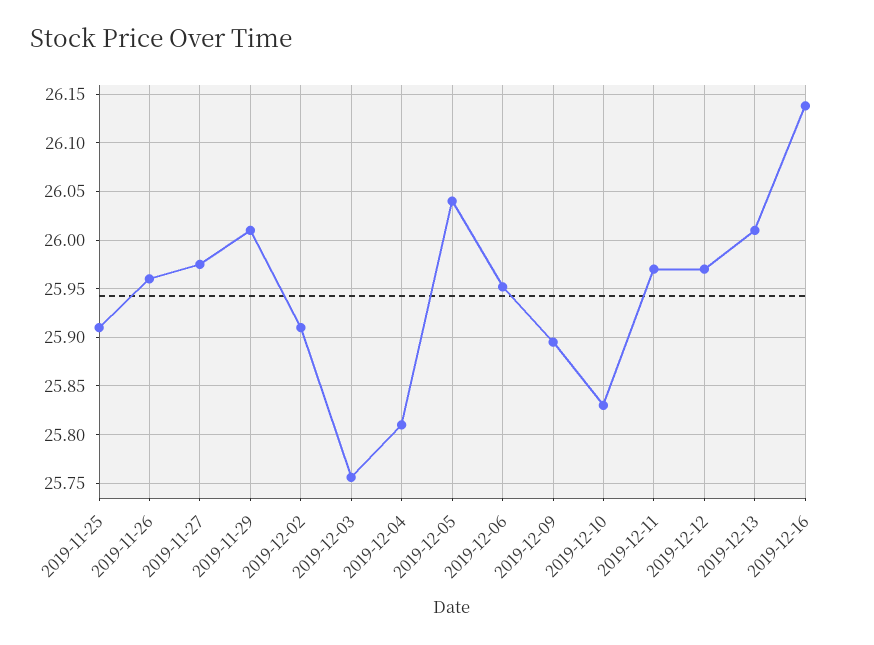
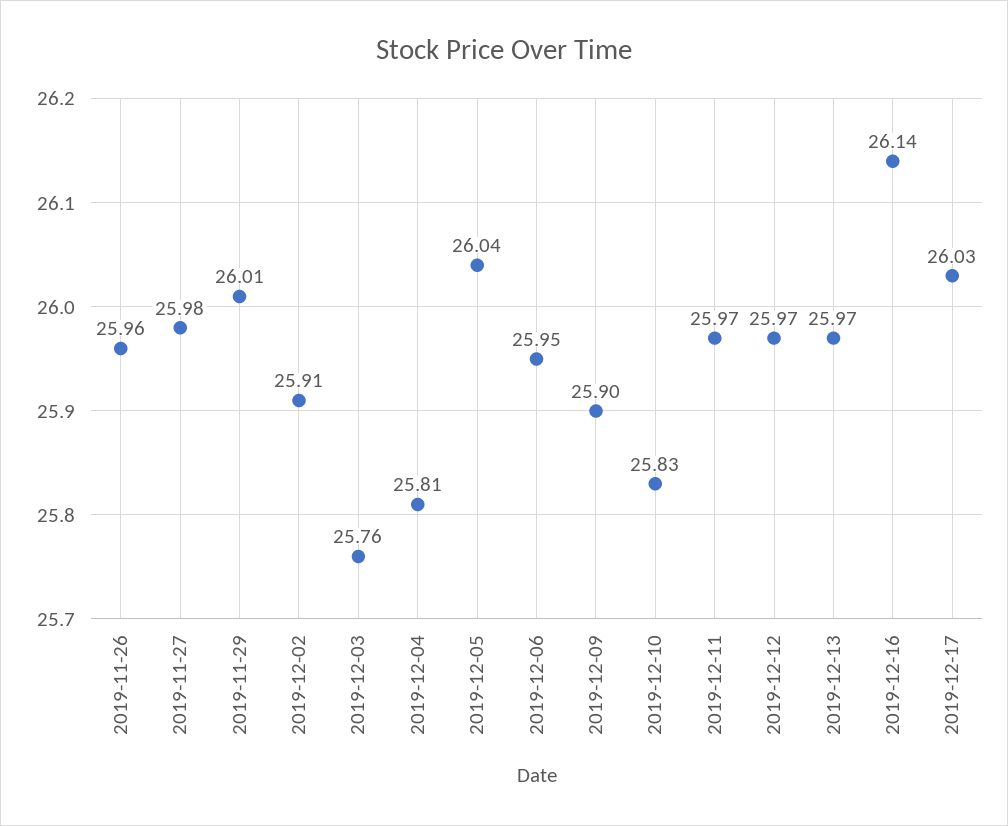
2019-11-25: 25.91 -> none
2019-12-13: 26.01 -> 25.97
2019-12-17: none -> 26.03

